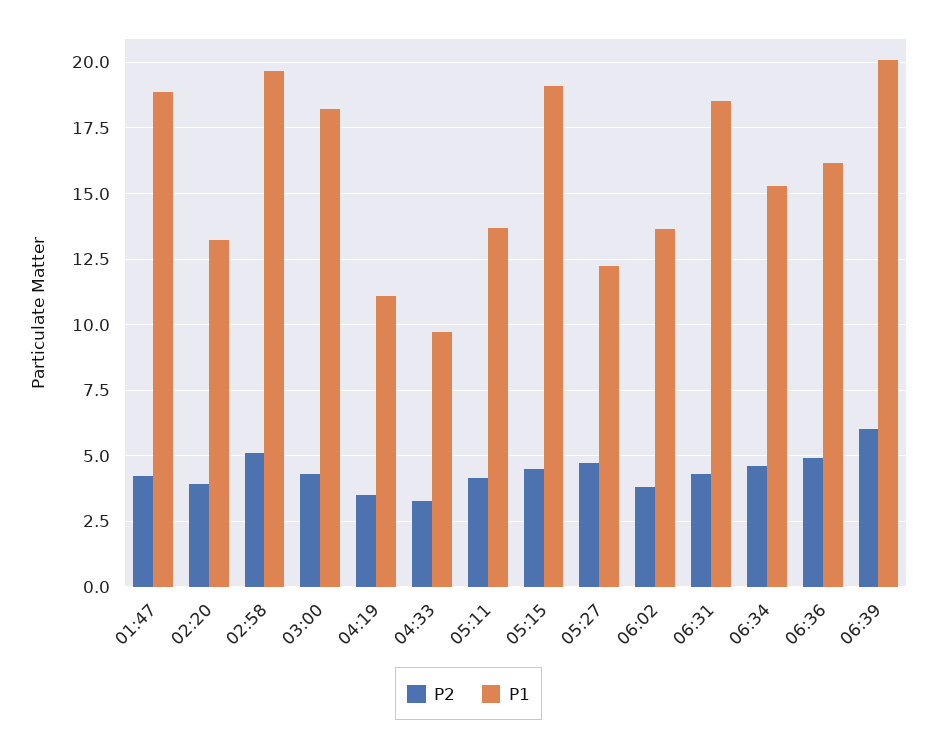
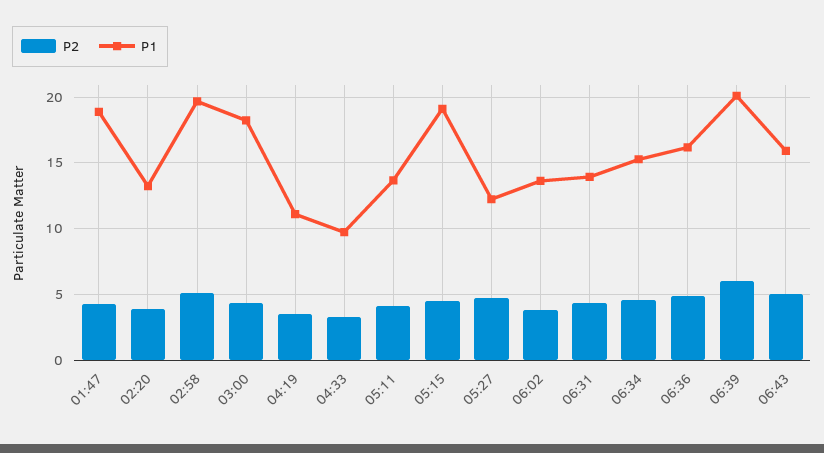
P1, 06:31: 18.5 -> 14
P2, 06:43: none -> 5
P1, 06:43: none -> 16

